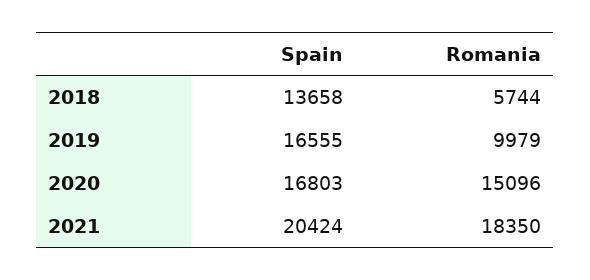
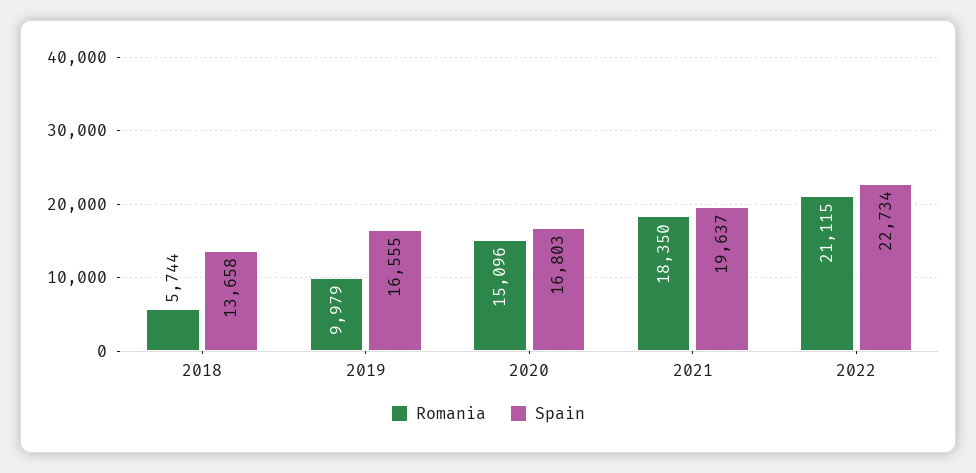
Spain, 2021: 20424 -> 19637
Romania, 2022: none -> 21115
Spain, 2022: none -> 22734

